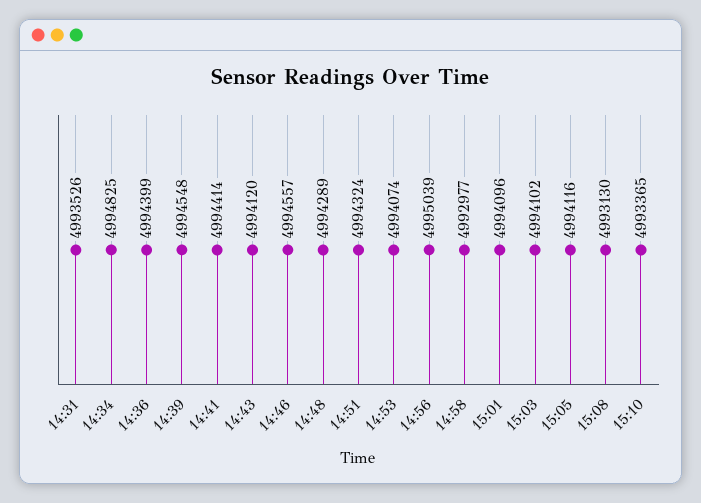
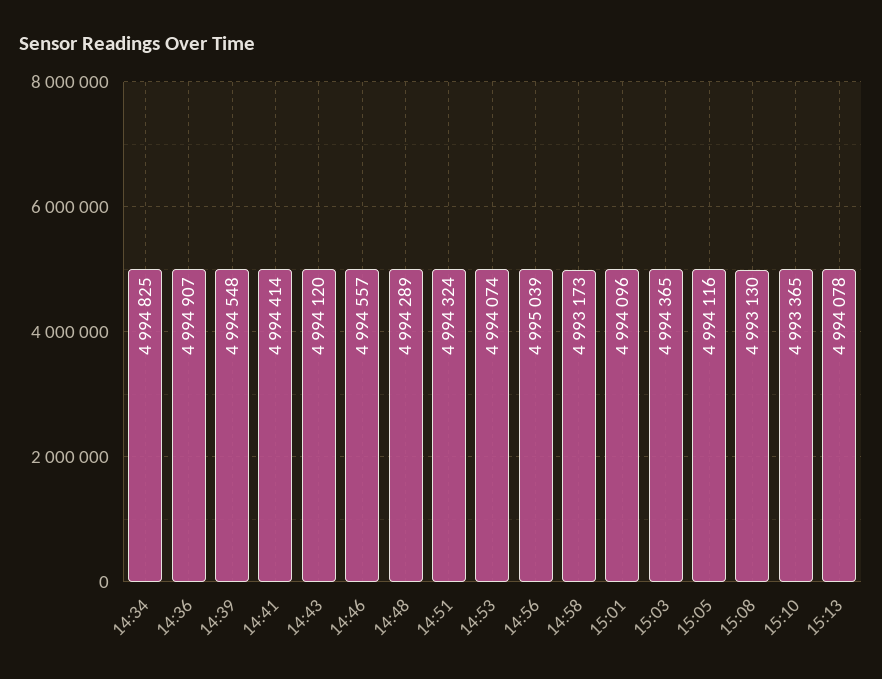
14:31: 4993526 -> none
14:36: 4994399 -> 4994907
14:58: 4992977 -> 4993173
15:03: 4994102 -> 4994365
15:13: none -> 4994078

